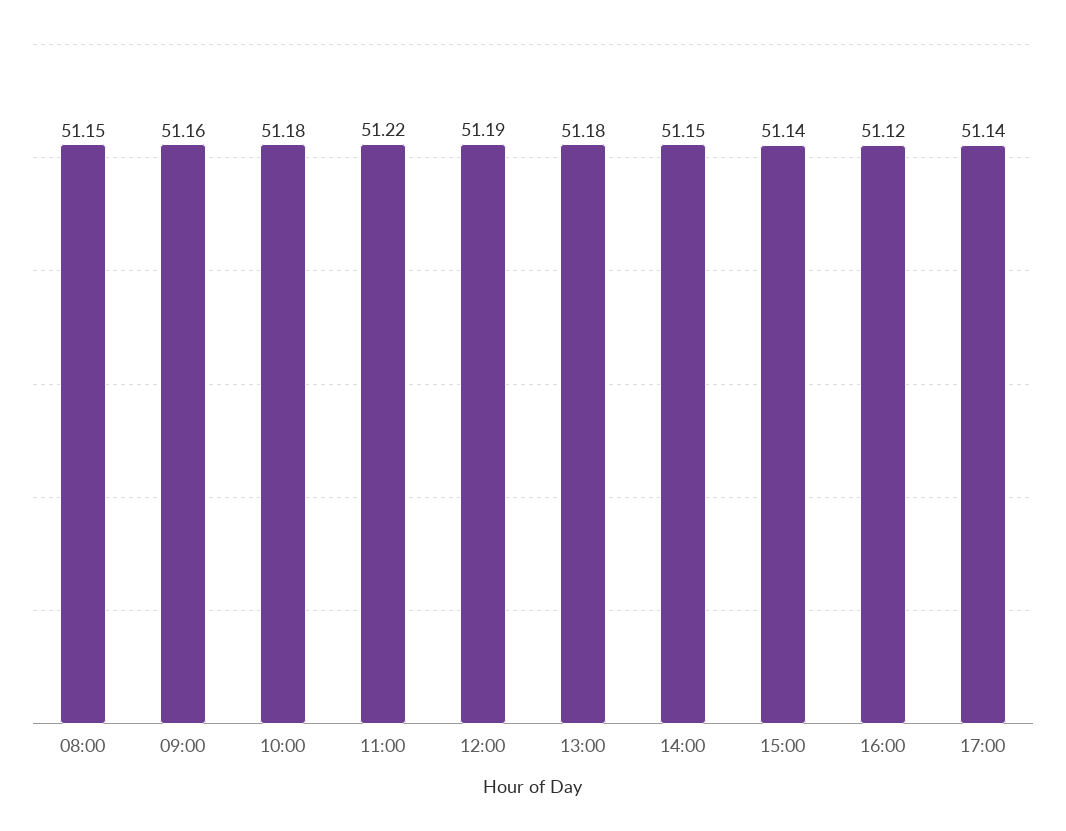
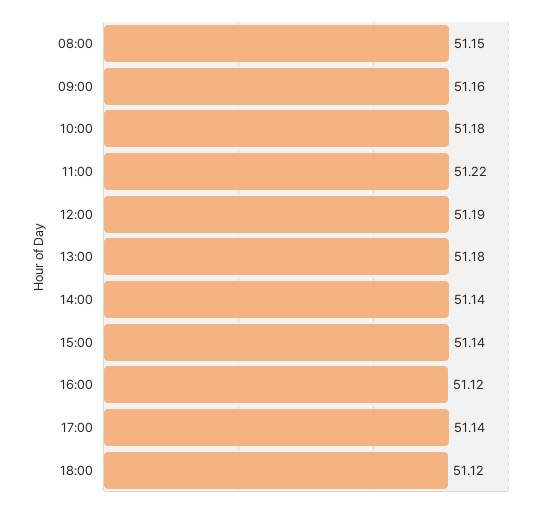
14:00: 51.15 -> 51.14
18:00: none -> 51.12

